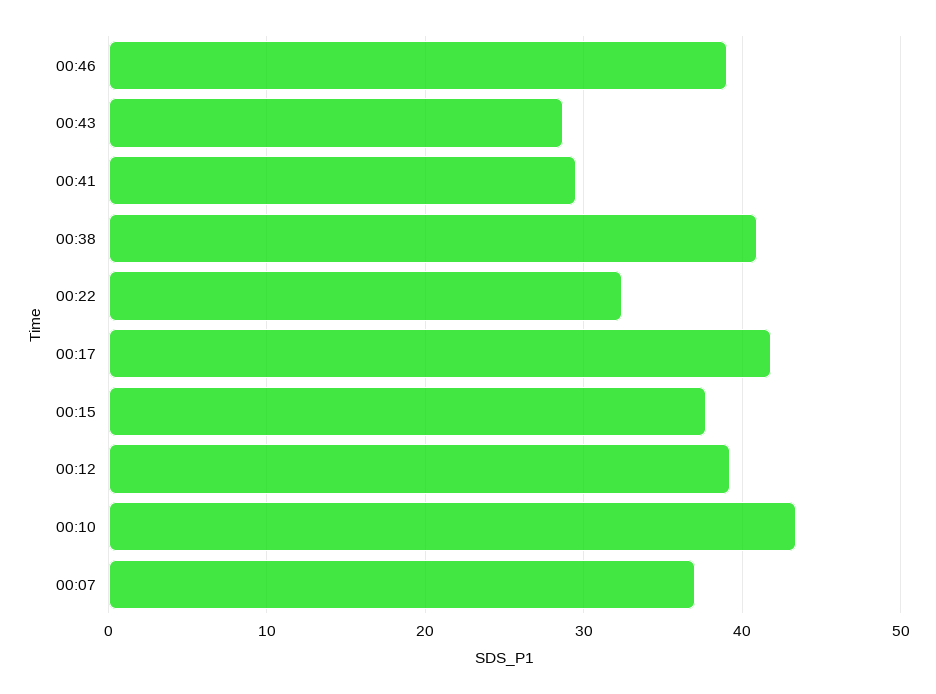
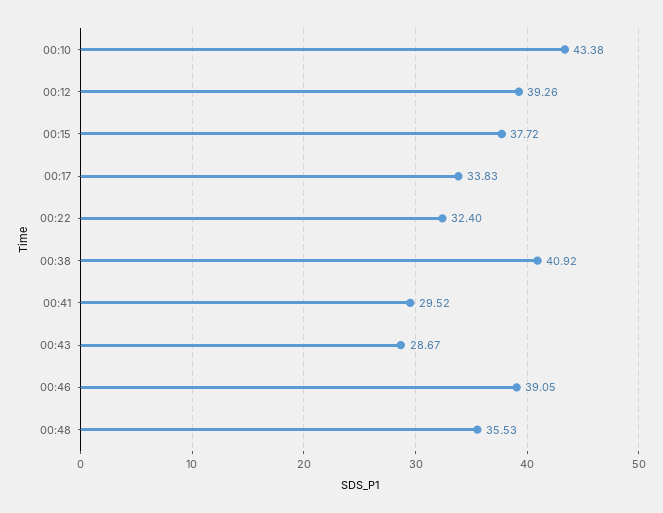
00:17: 42 -> 33.83
00:07: 37 -> none
00:48: none -> 35.53

